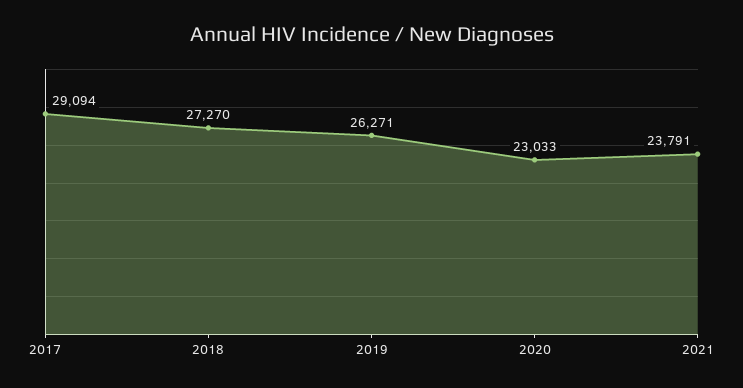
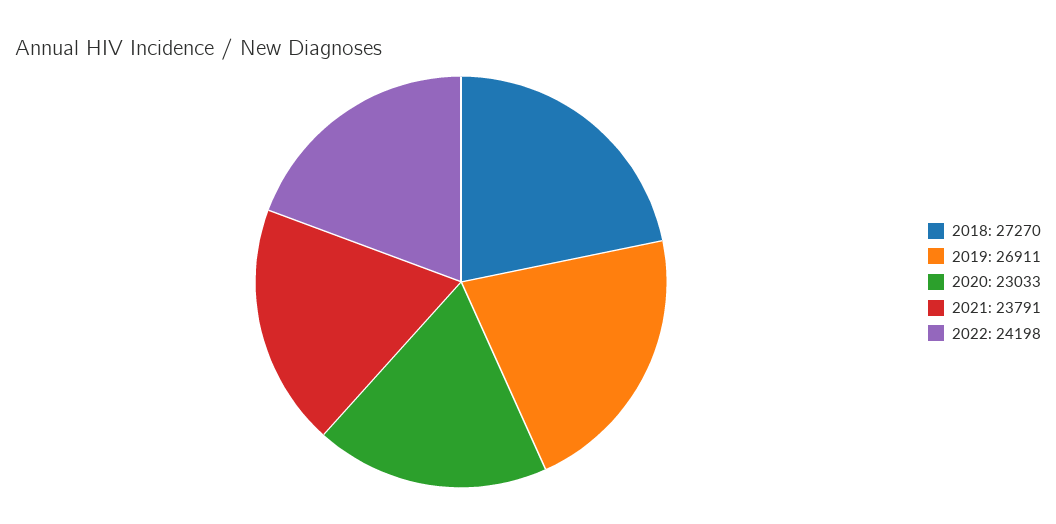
2017: 29094 -> none
2019: 26271 -> 26911
2022: none -> 24198

